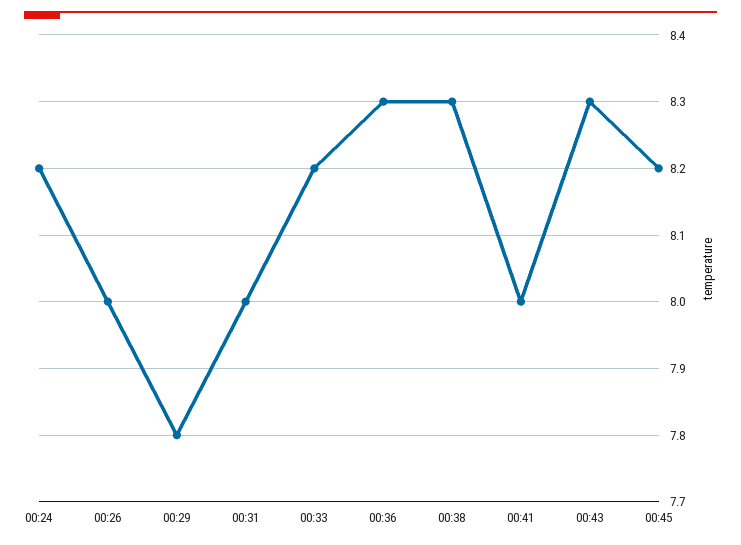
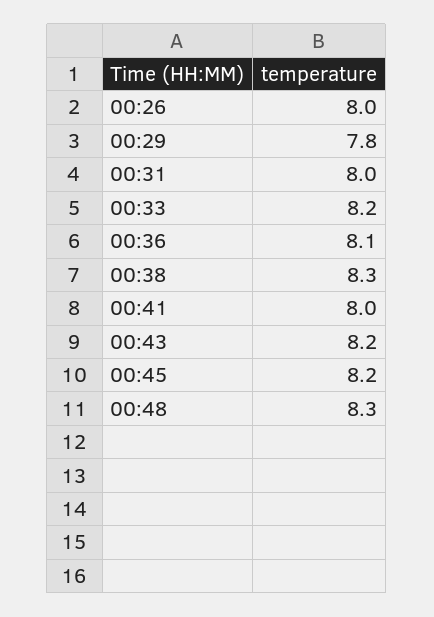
00:24: 8.2 -> none
00:36: 8.3 -> 8.1
00:43: 8.3 -> 8.2
00:48: none -> 8.3

